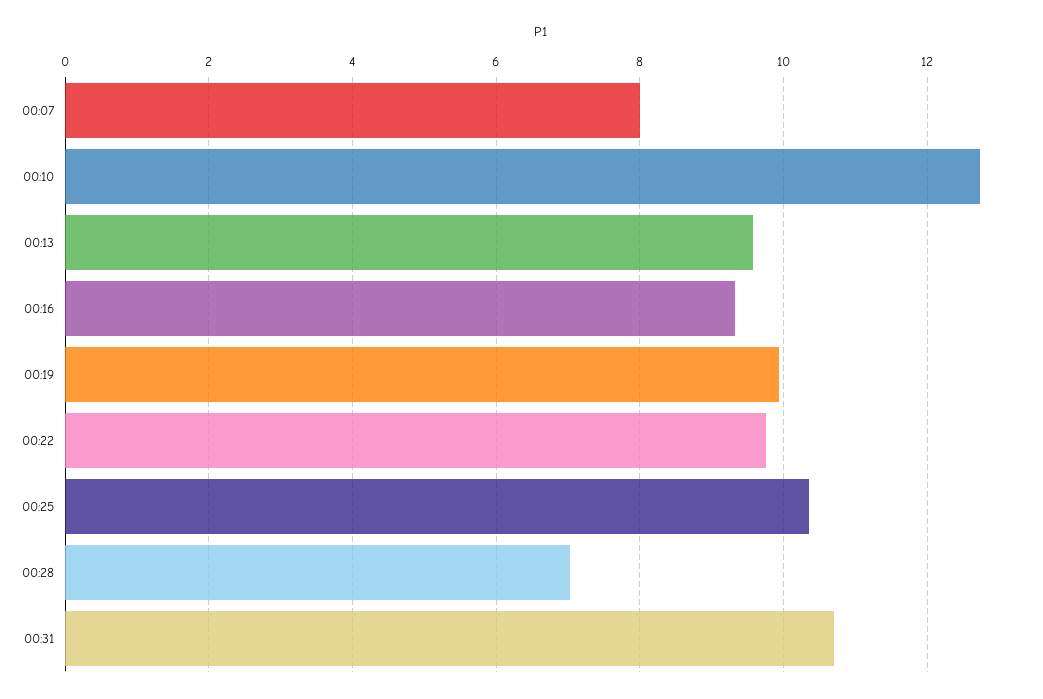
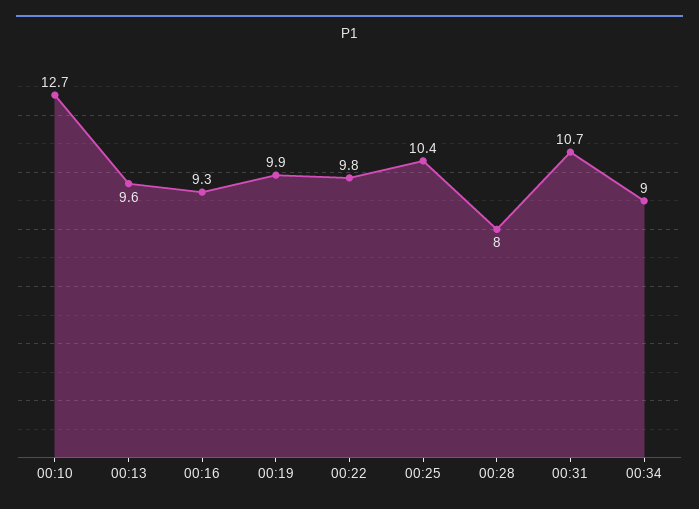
00:07: 8 -> none
00:28: 7 -> 8
00:34: none -> 9

